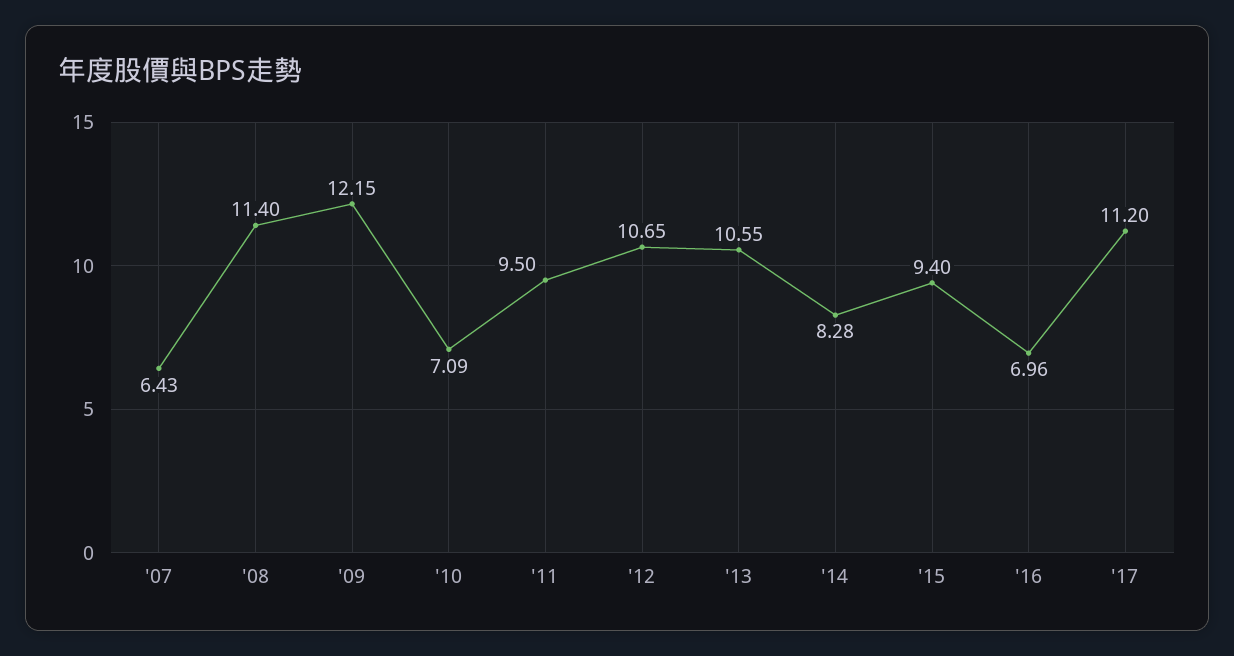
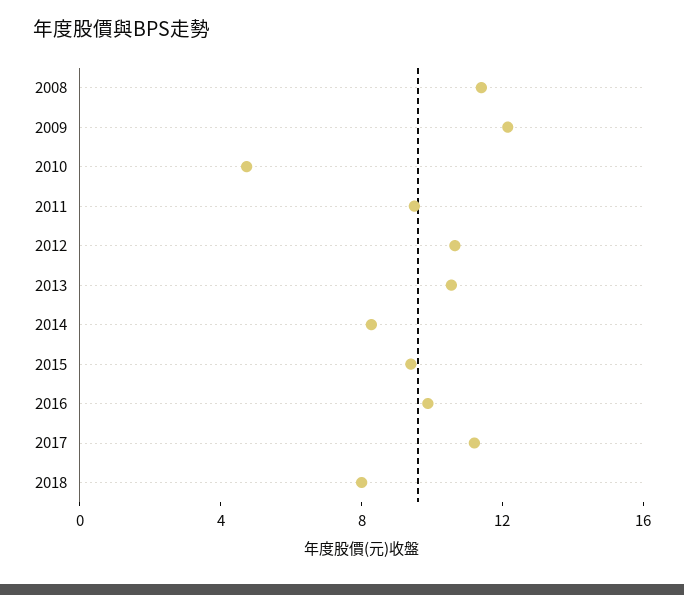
'07: 6.43 -> none
'10: 7.09 -> 5
'16: 6.96 -> 10
2018: none -> 8

